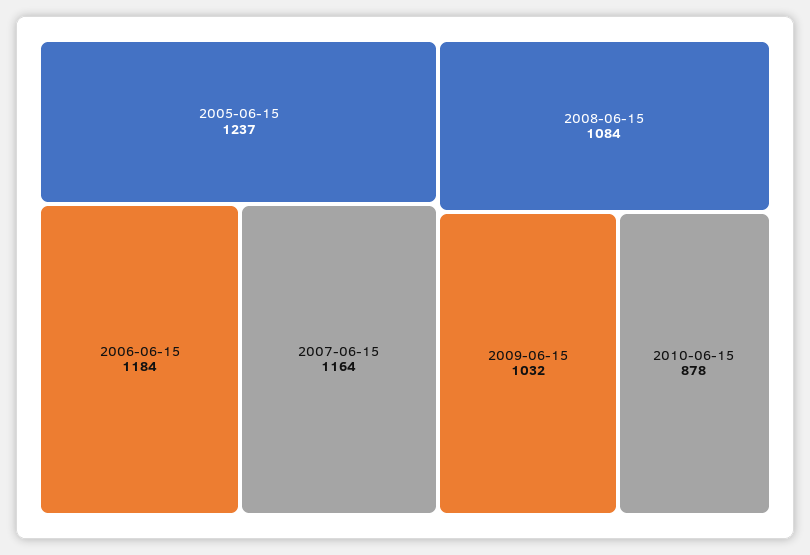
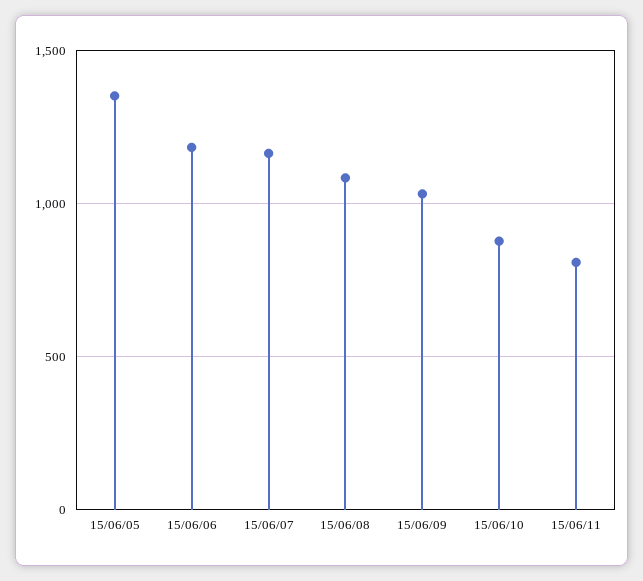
2005-06-15: 1237 -> 1350
15/06/11: none -> 800

